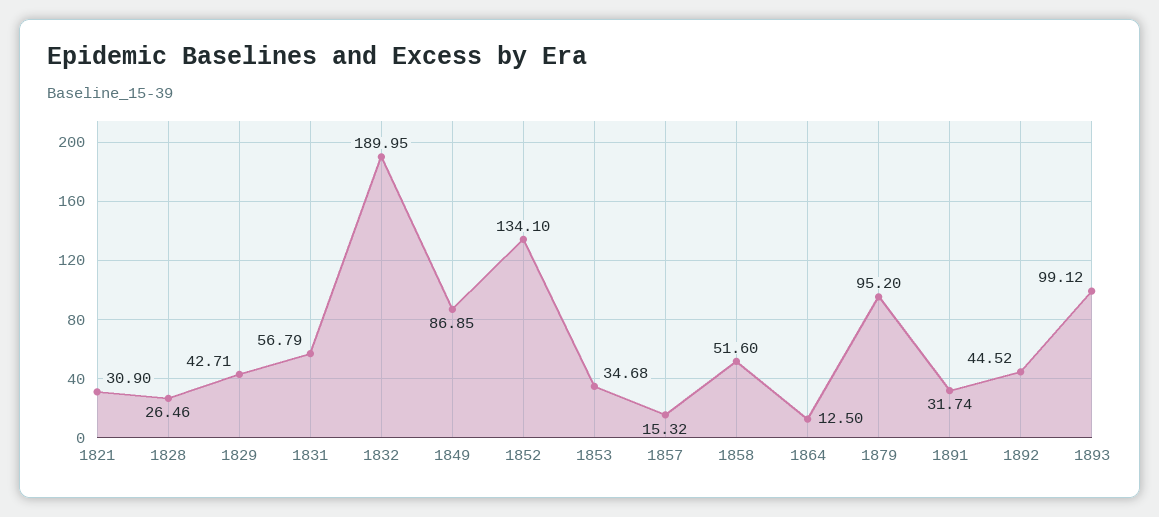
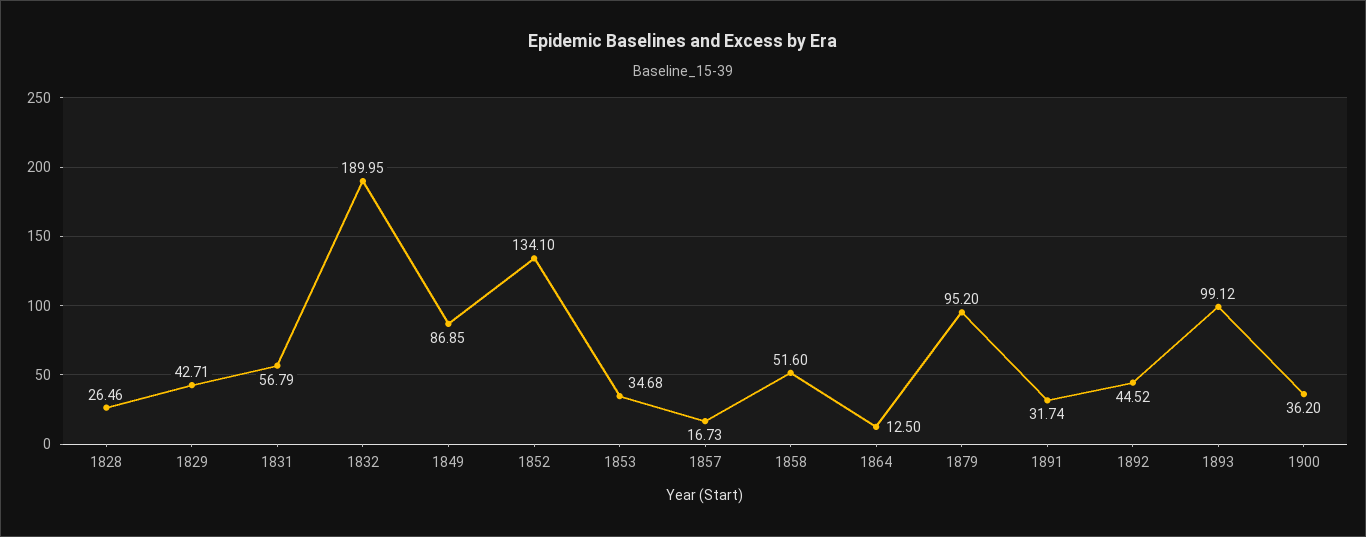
1821: 30.9 -> none
1857: 15.32 -> 16.73
1900: none -> 36.2

